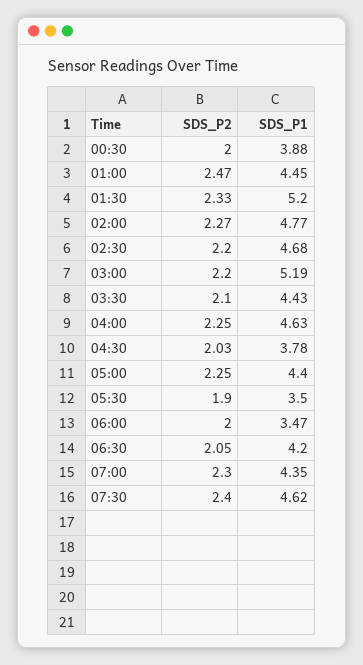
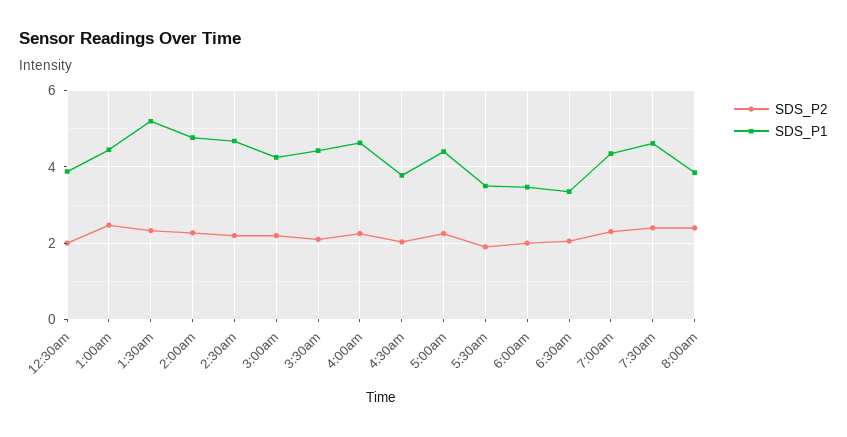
SDS_P1, 03:00: 5.19 -> 4.2
SDS_P1, 06:30: 4.2 -> 3.4
SDS_P2, 8:00am: none -> 2.4
SDS_P1, 8:00am: none -> 3.8

